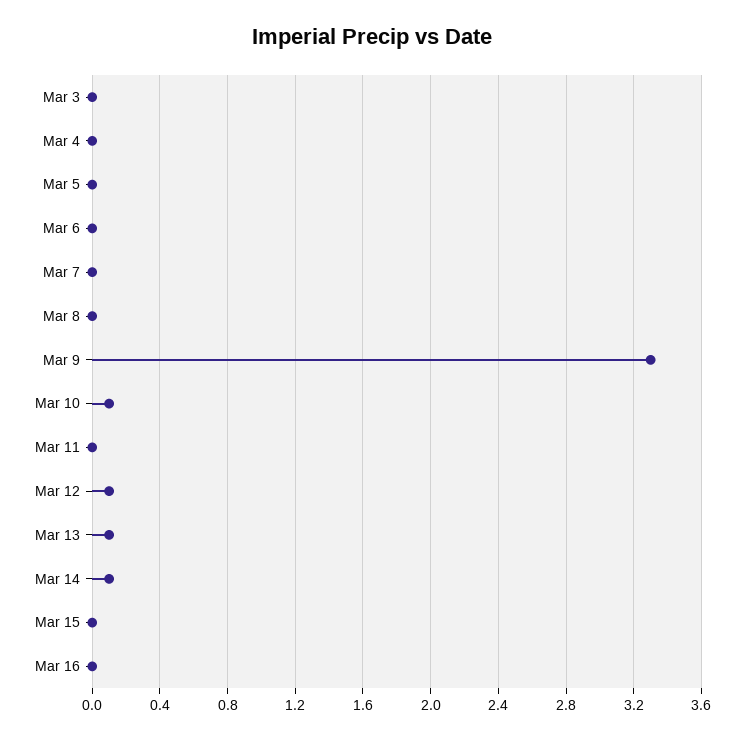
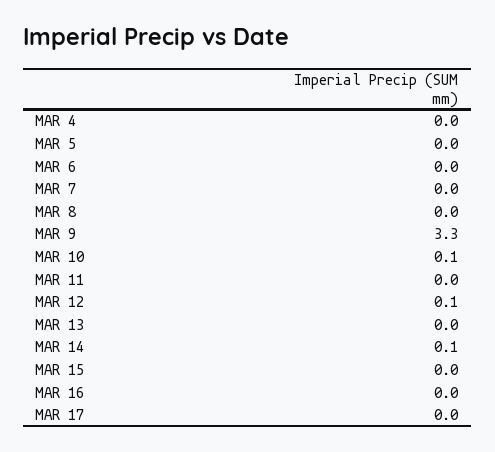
Mar 3: 0 -> none
Mar 13: 0.1 -> 0
MAR 17: none -> 0

